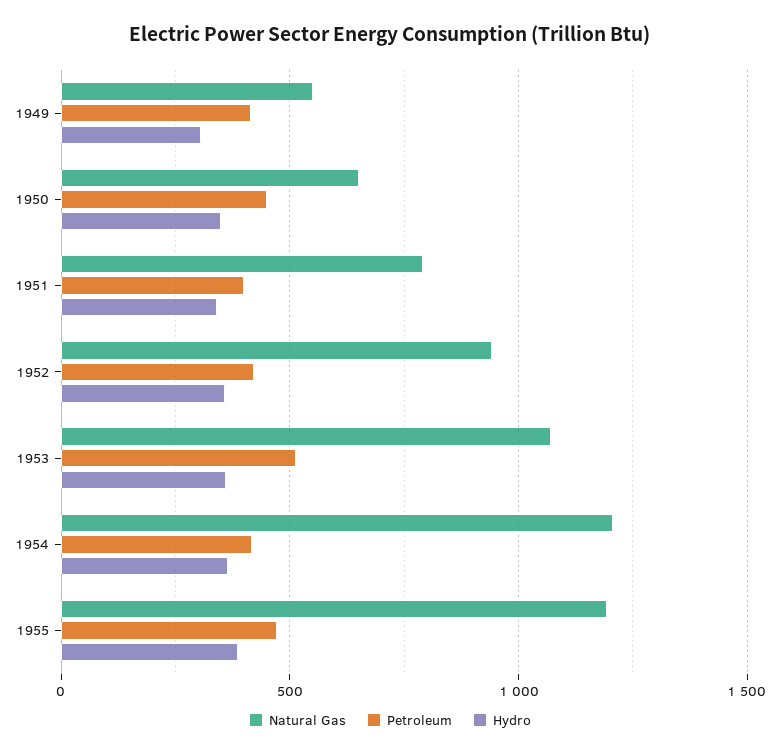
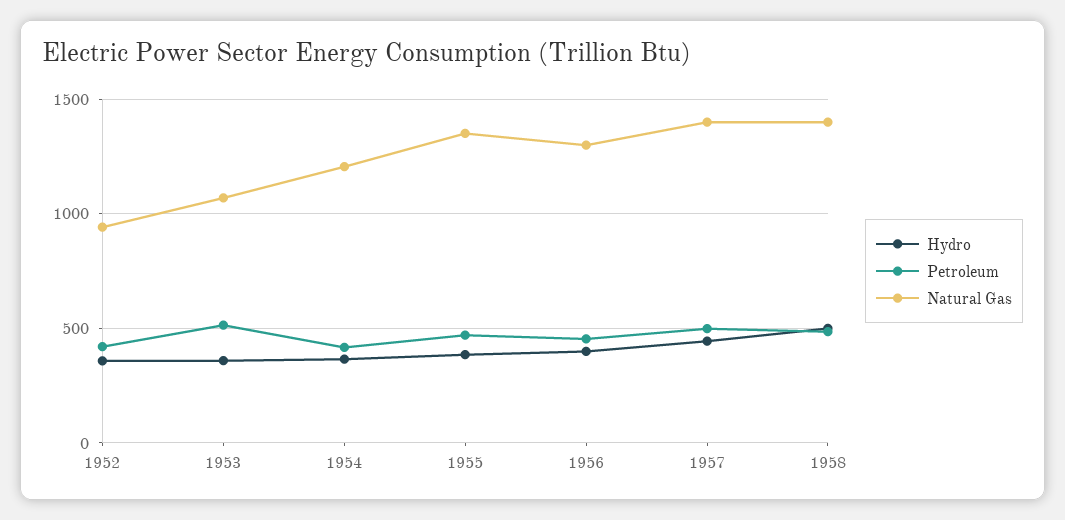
Natural Gas, 1949: 550 -> none
Petroleum, 1949: 400 -> none
Hydro, 1949: 300 -> none
Natural Gas, 1950: 650 -> none
Petroleum, 1950: 450 -> none
Hydro, 1950: 350 -> none
Natural Gas, 1951: 800 -> none
Petroleum, 1951: 400 -> none
Hydro, 1951: 350 -> none
Natural Gas, 1955: 1200 -> 1350
Hydro, 1956: none -> 400
Petroleum, 1956: none -> 450
Natural Gas, 1956: none -> 1300
Hydro, 1957: none -> 450
Petroleum, 1957: none -> 500
Natural Gas, 1957: none -> 1400
Hydro, 1958: none -> 500
Petroleum, 1958: none -> 500
Natural Gas, 1958: none -> 1400

